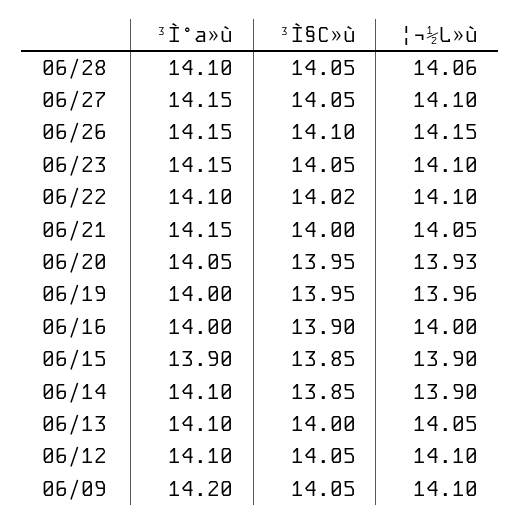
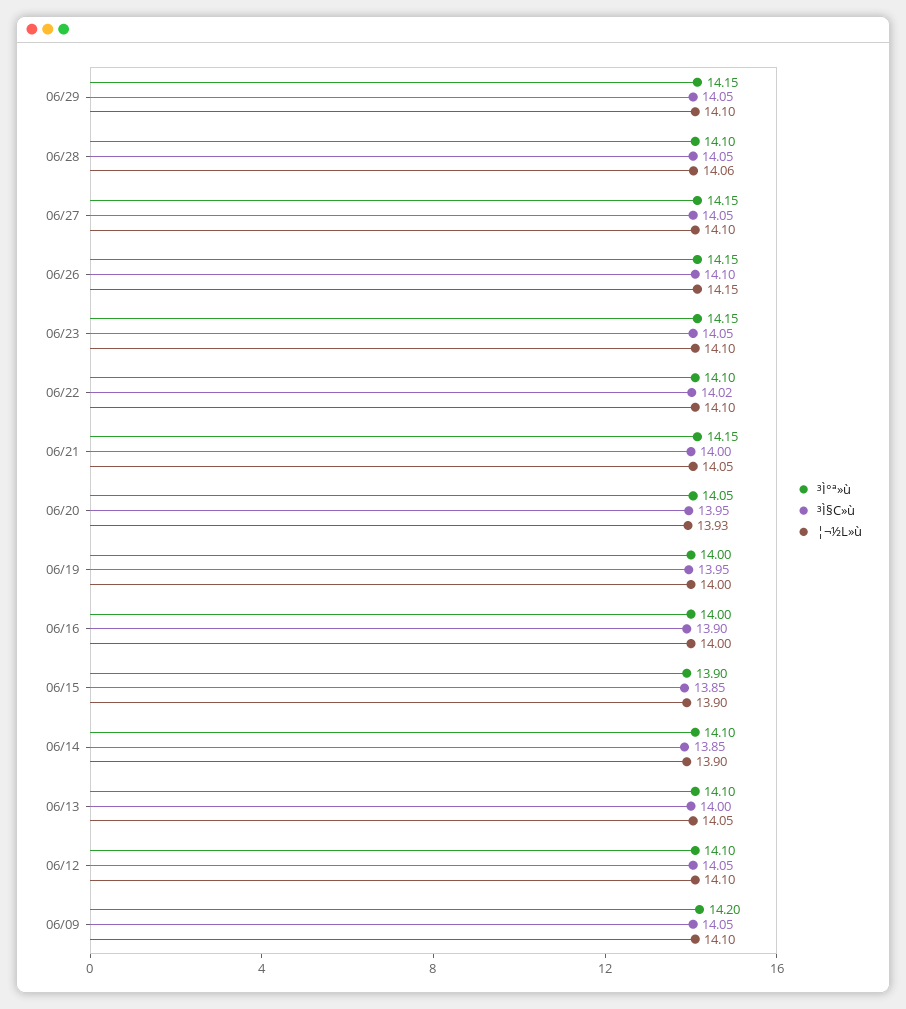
¦¬½L»ù, 06/19: 13.96 -> 14
³Ì°ª»ù, 06/29: none -> 14.15
³Ì§C»ù, 06/29: none -> 14.05
¦¬½L»ù, 06/29: none -> 14.1

